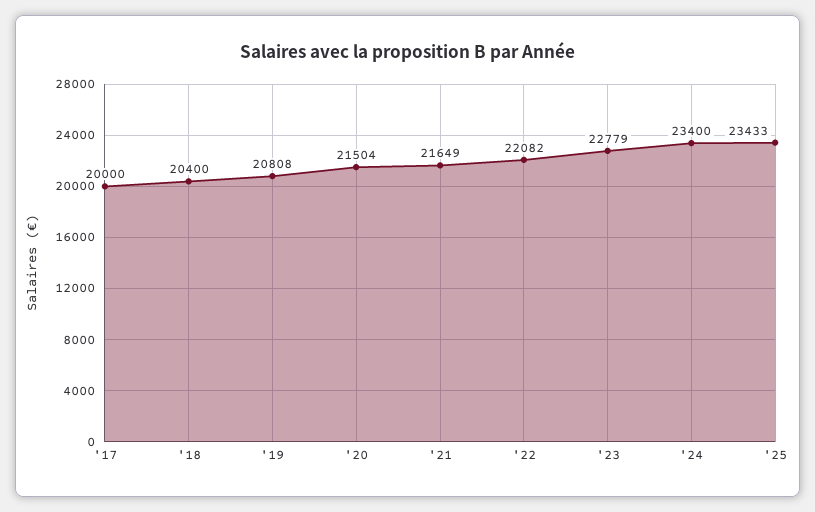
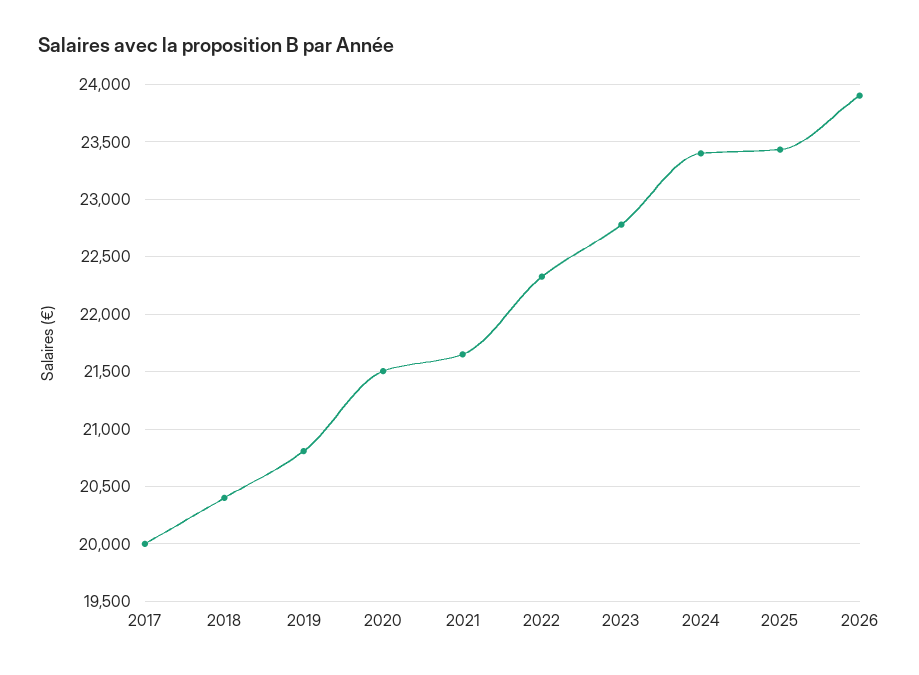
'22: 22082 -> 22300
2026: none -> 23900

